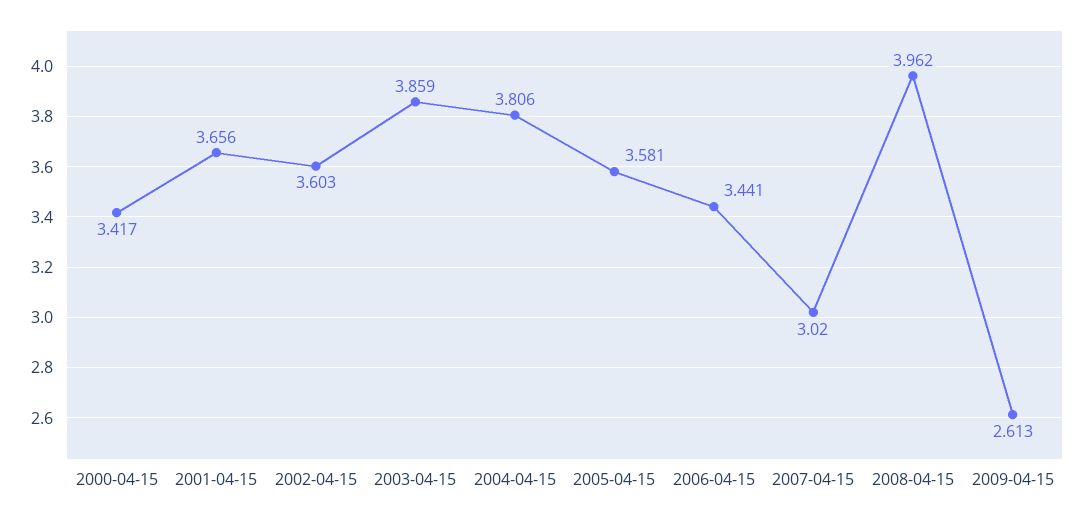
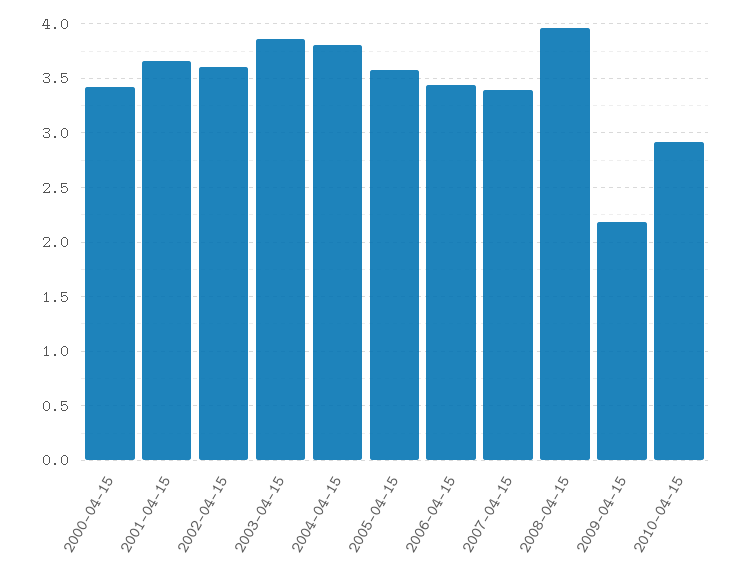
2007-04-15: 3.02 -> 3.4
2009-04-15: 2.613 -> 2.2
2010-04-15: none -> 2.9

